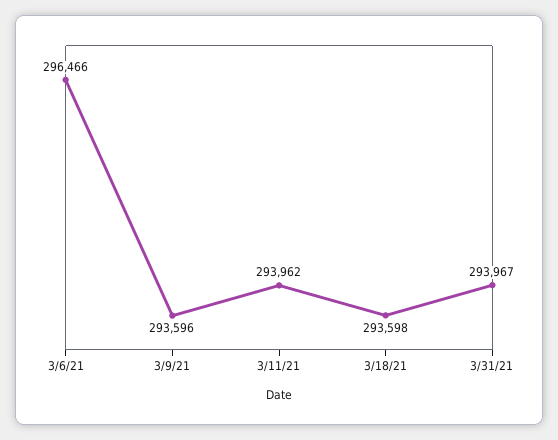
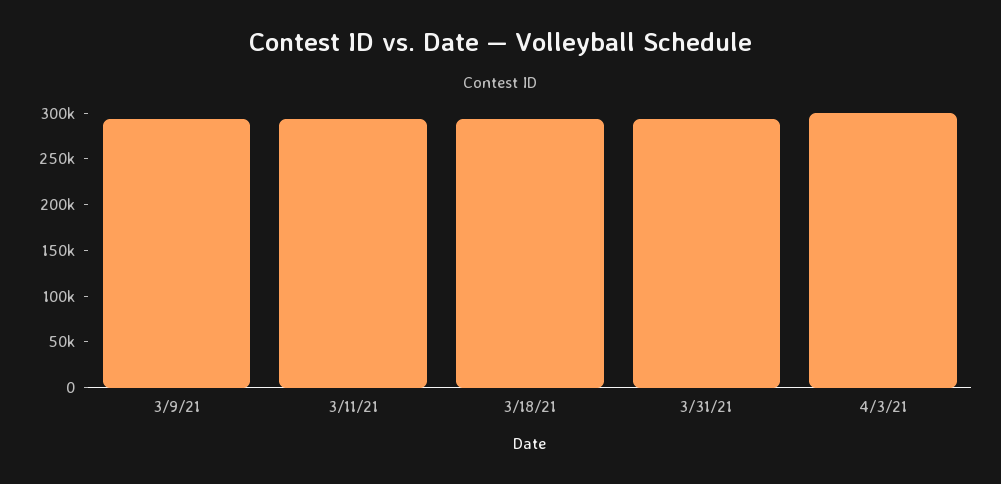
3/6/21: 296466 -> none
4/3/21: none -> 300000

